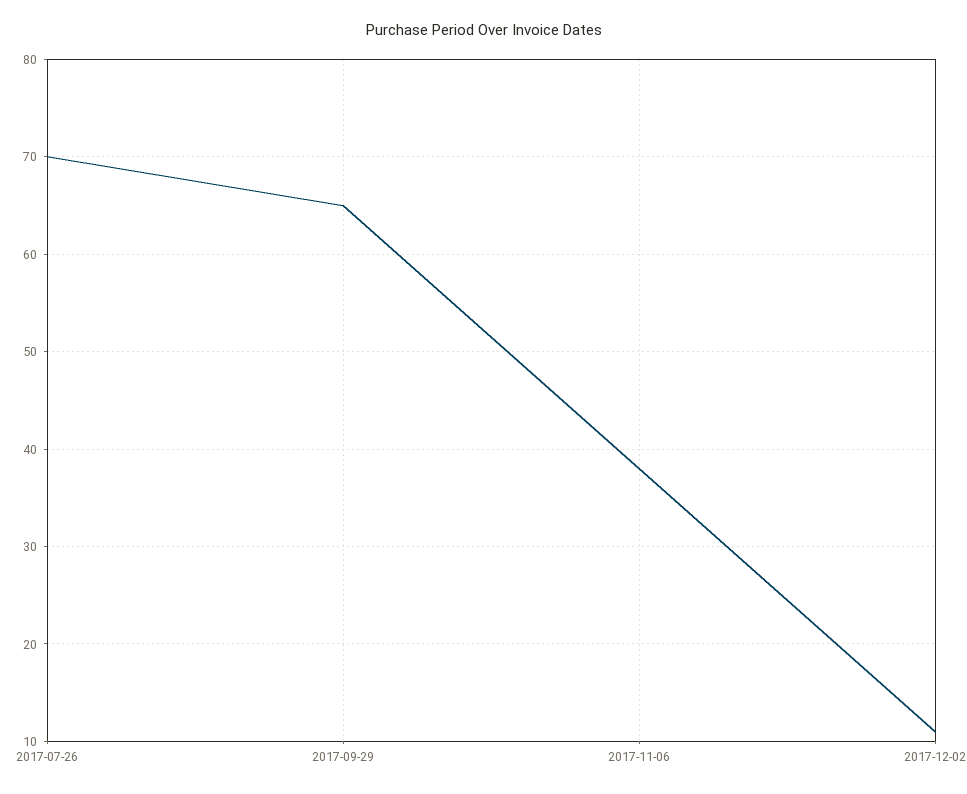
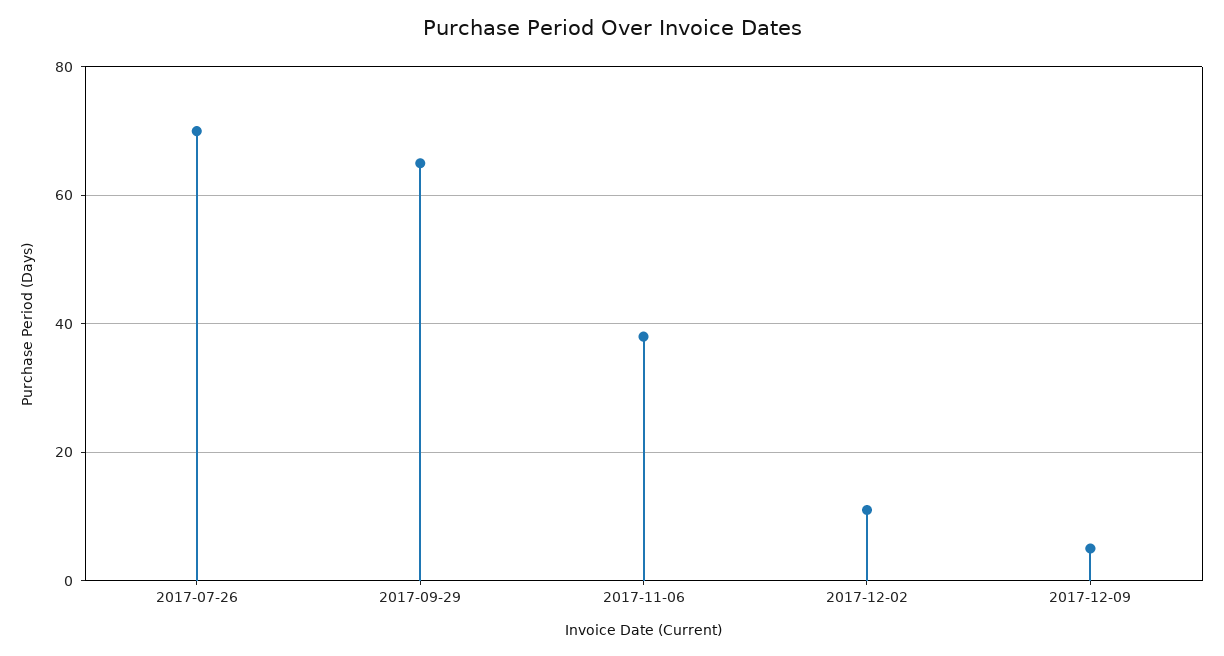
2017-12-09: none -> 5

